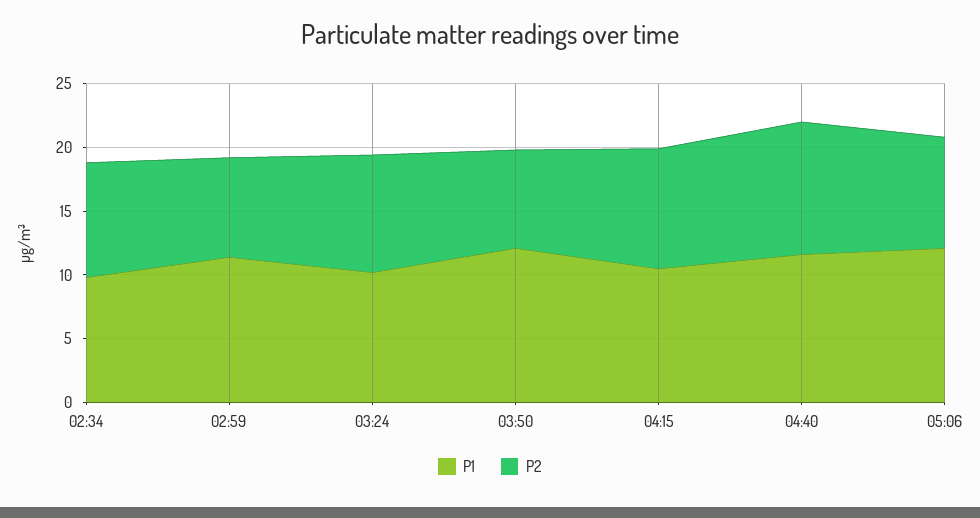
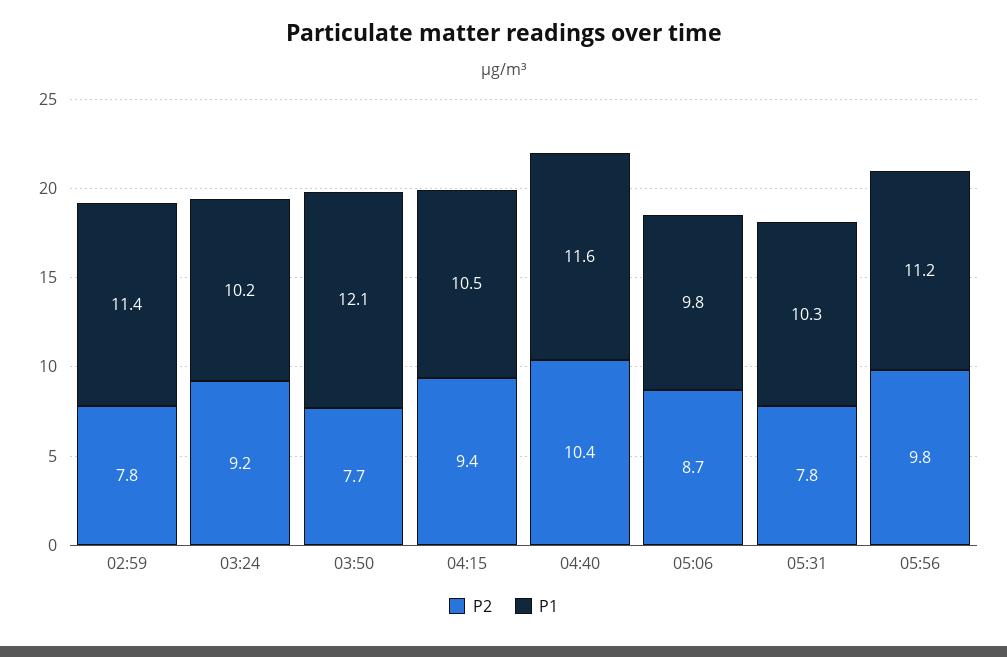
P1, 02:34: 10 -> none
P2, 02:34: 9 -> none
P1, 05:06: 12 -> 9.8
P2, 05:31: none -> 7.8
P1, 05:31: none -> 10.3
P2, 05:56: none -> 9.8
P1, 05:56: none -> 11.2

